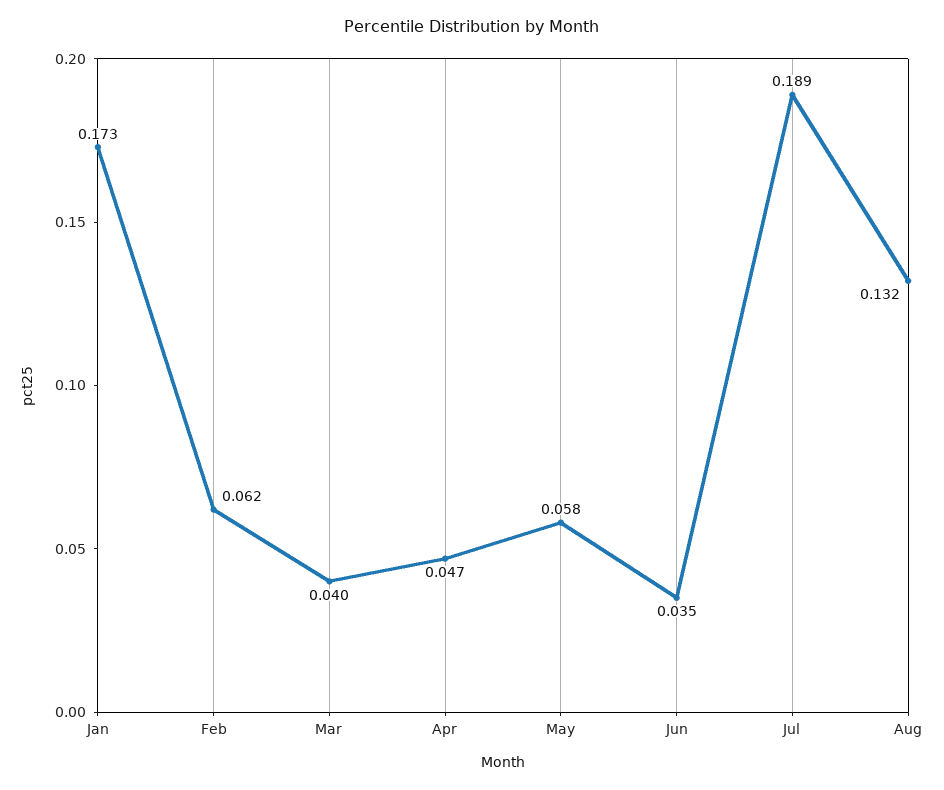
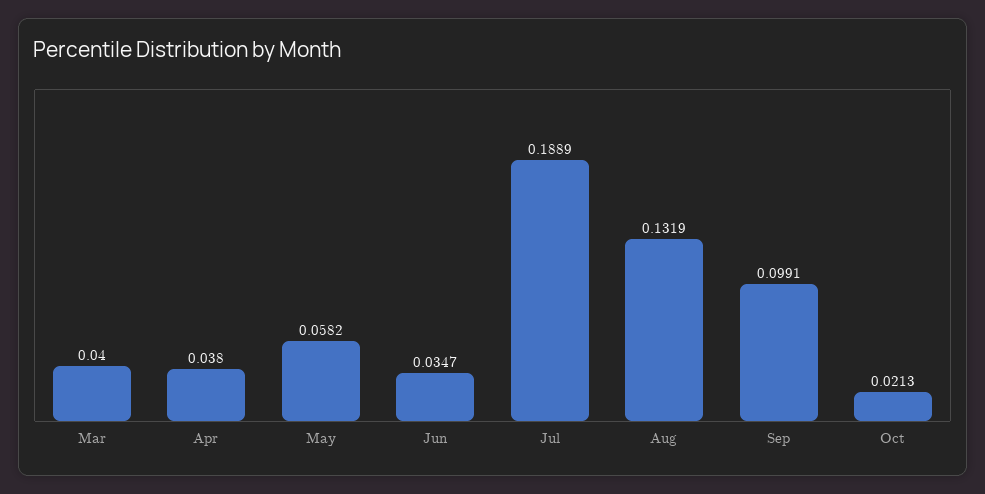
Jan: 0.173 -> none
Feb: 0.062 -> none
Apr: 0.047 -> 0.038
Sep: none -> 0.0991
Oct: none -> 0.0213

